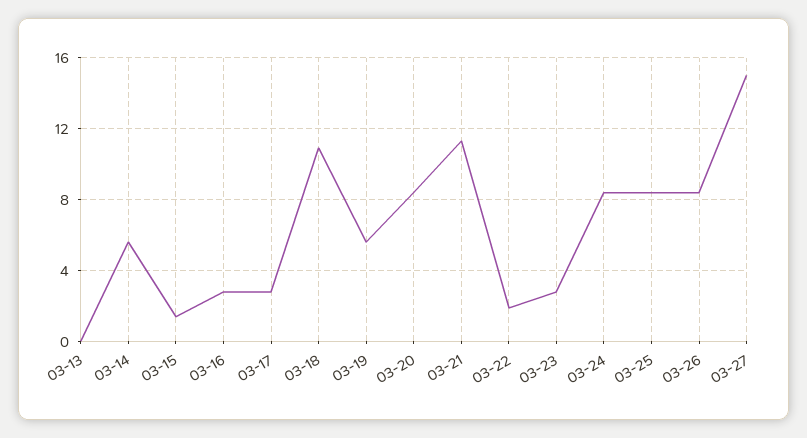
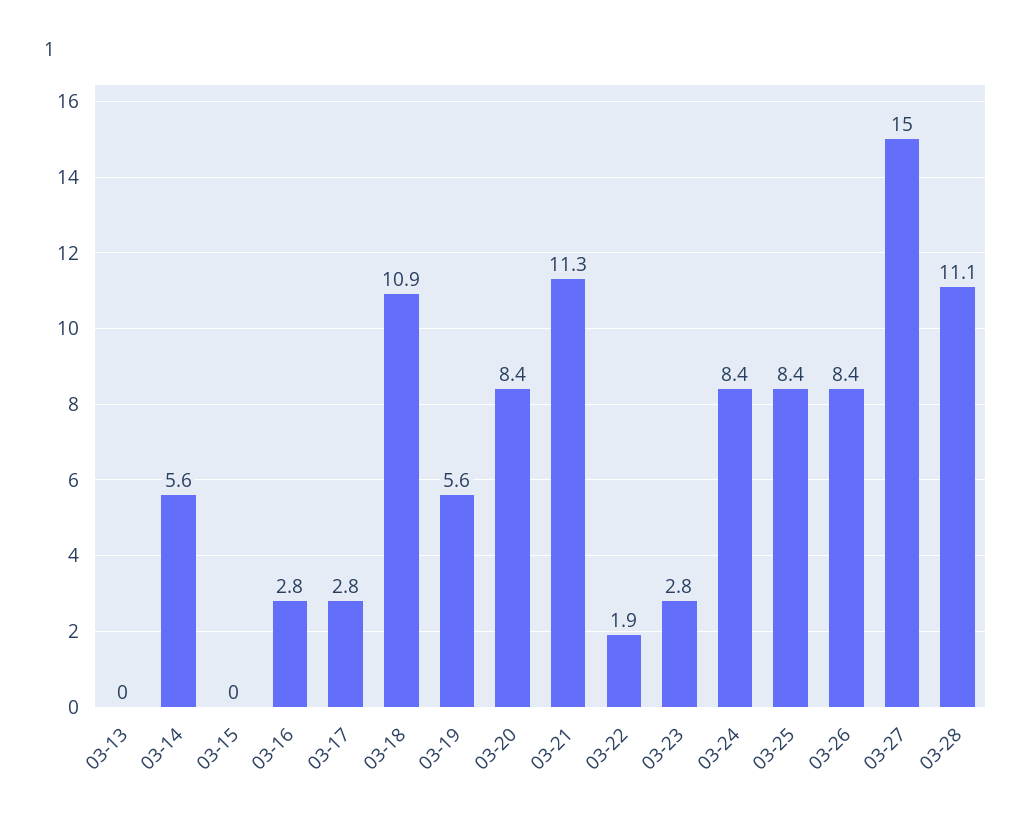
03-15: 1.5 -> 0
03-28: none -> 11.1

